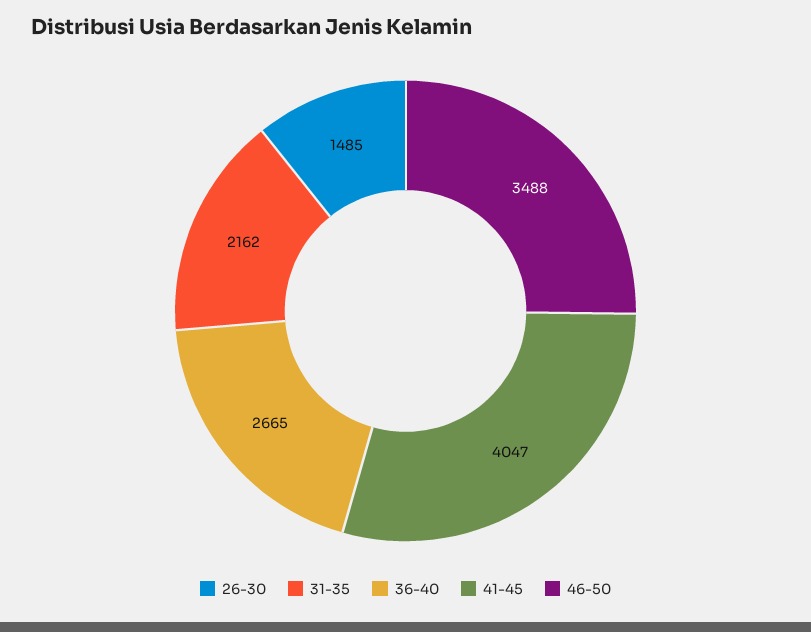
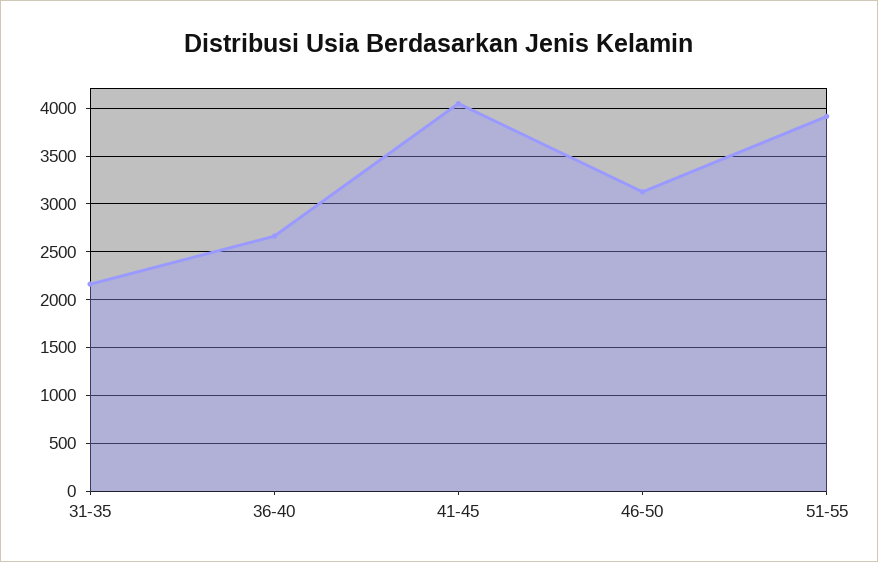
26-30: 1485 -> none
46-50: 3488 -> 3100
51-55: none -> 3900

